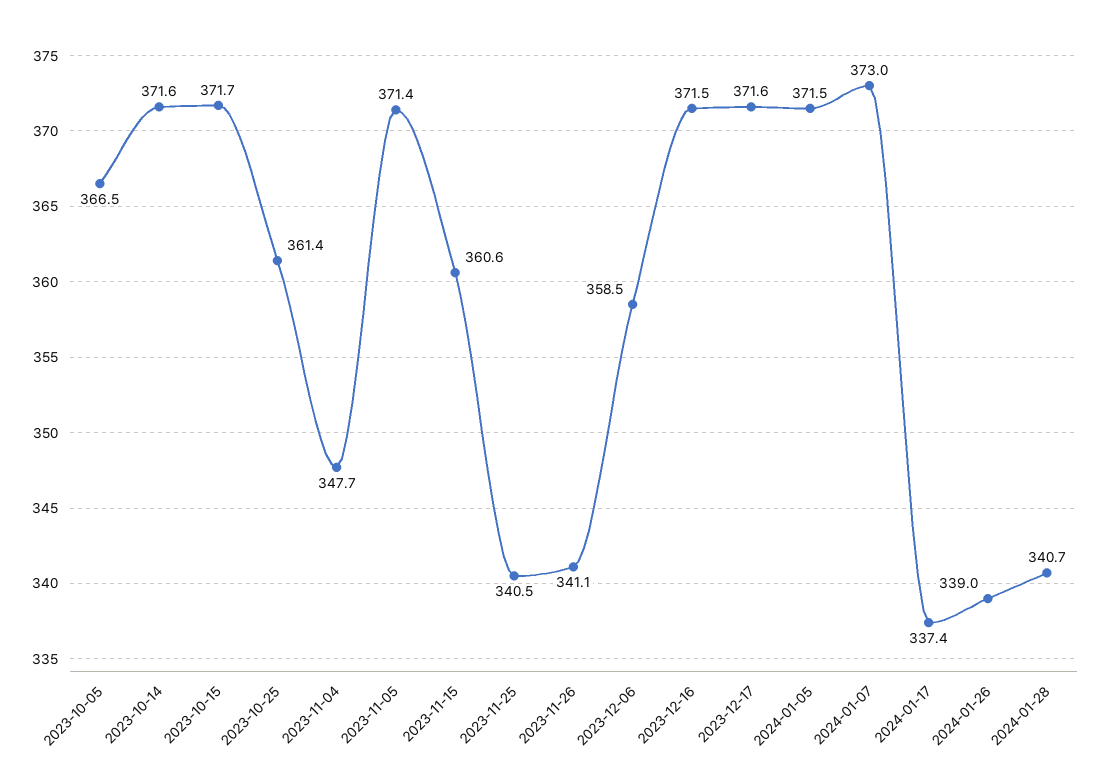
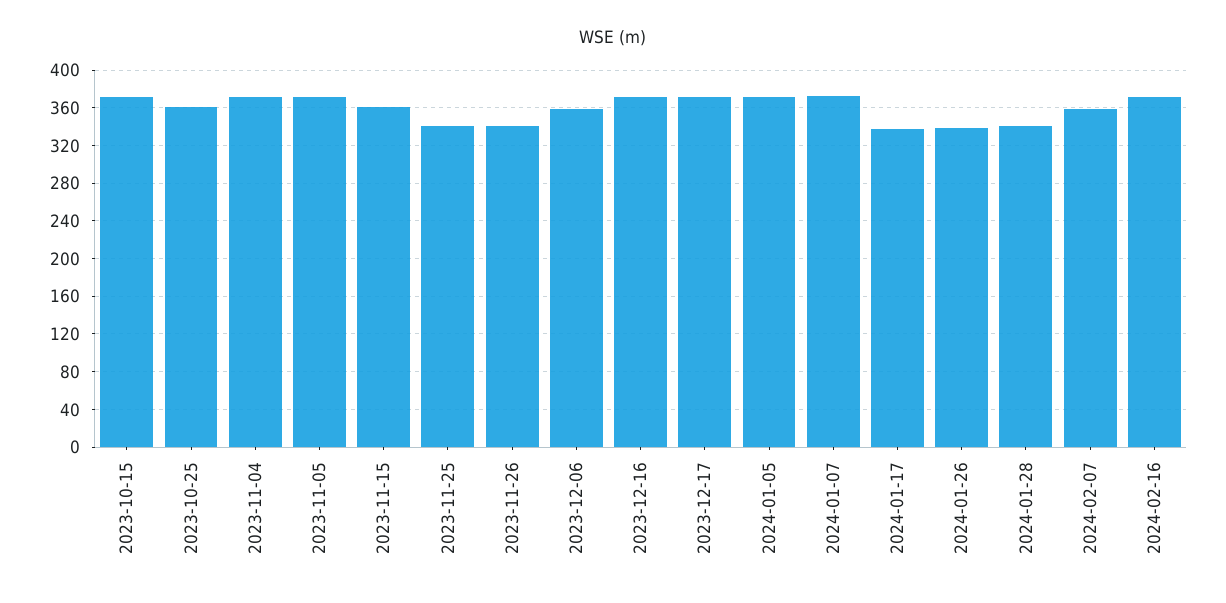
2023-10-05: 366.5 -> none
2023-10-14: 371.6 -> none
2023-11-04: 347.7 -> 370
2024-02-07: none -> 360
2024-02-16: none -> 370

